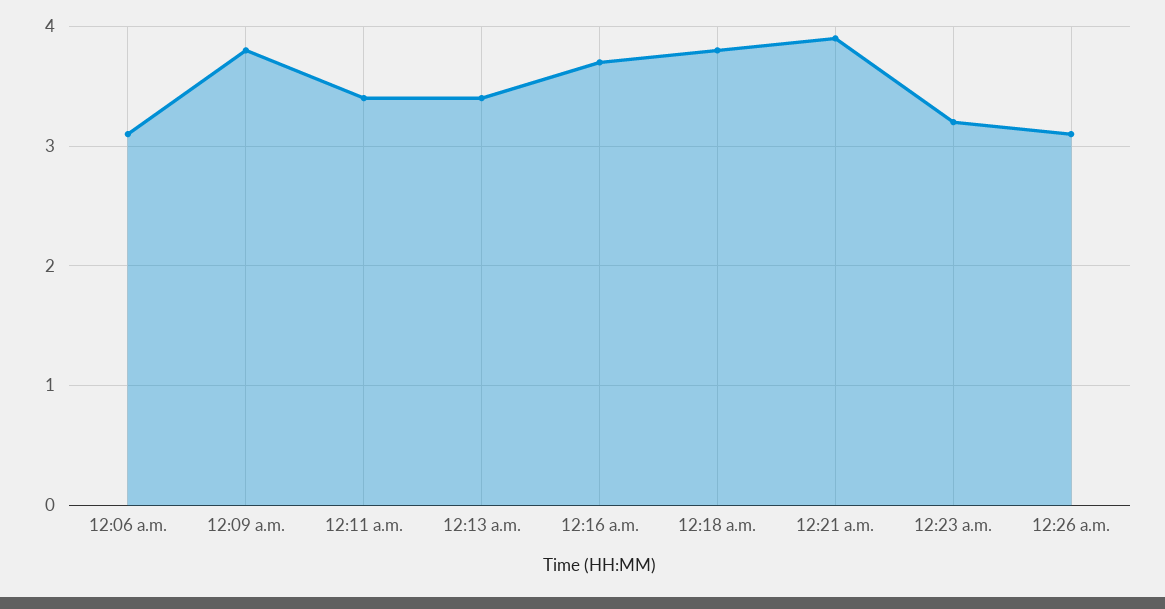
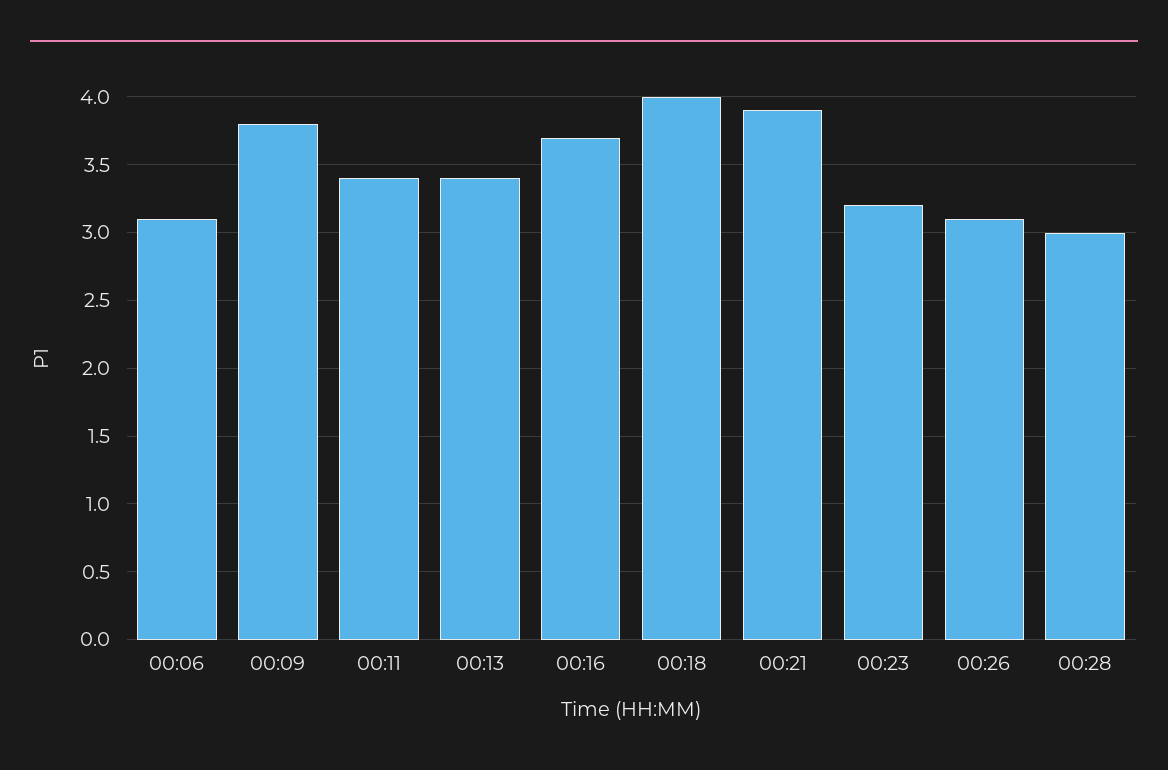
12:18 a.m.: 3.8 -> 4
00:28: none -> 3

